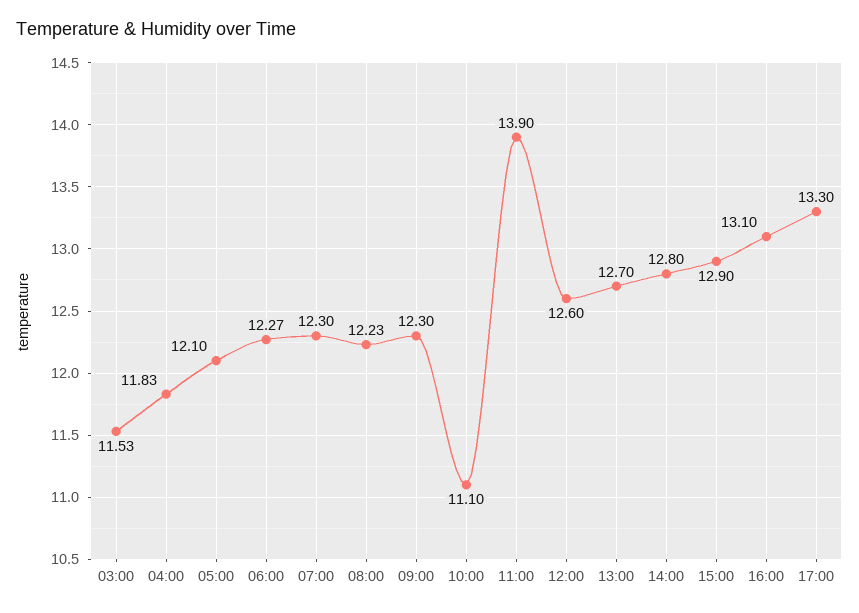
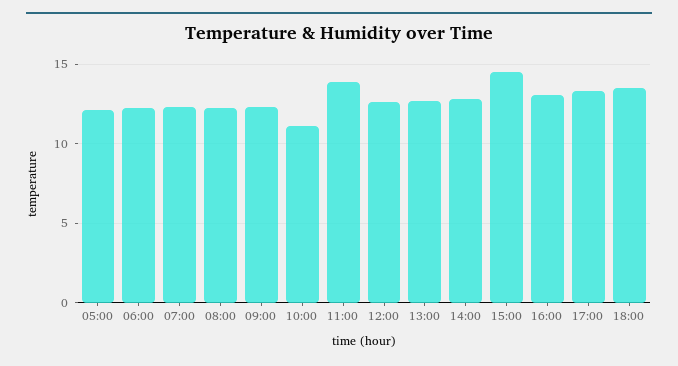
03:00: 11.53 -> none
04:00: 11.83 -> none
15:00: 12.9 -> 14.5
18:00: none -> 13.5

